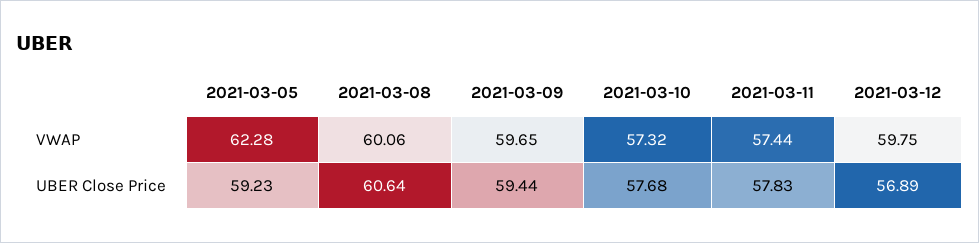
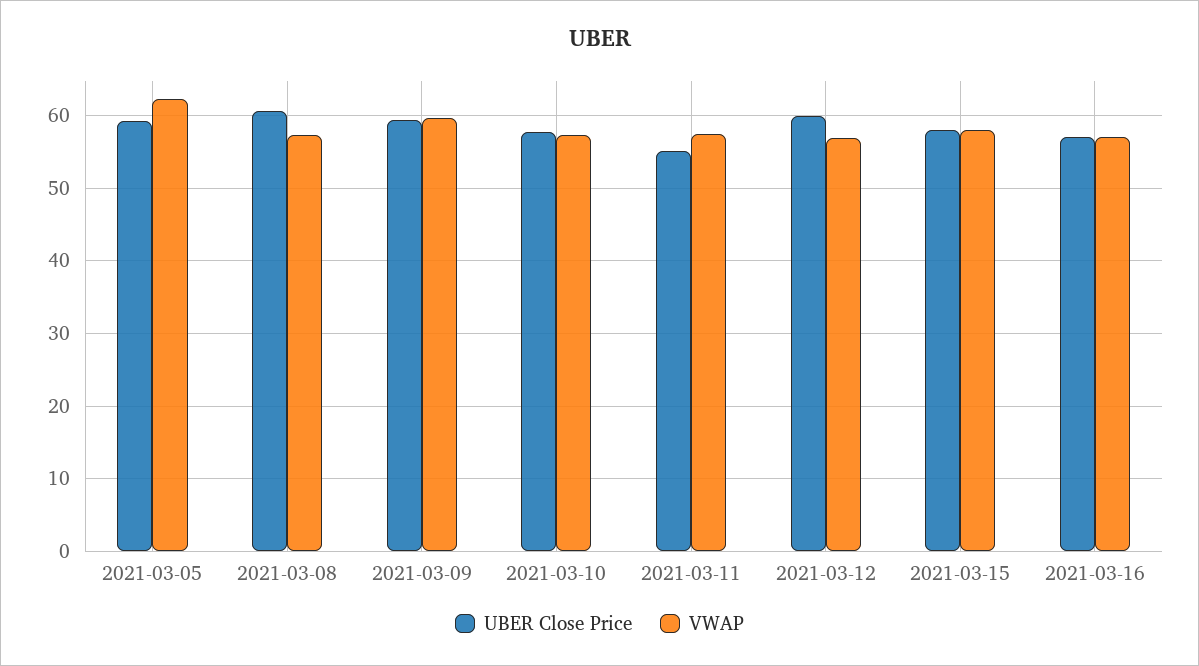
VWAP, 2021-03-08: 60.06 -> 57
VWAP, 2021-03-12: 59.75 -> 57
UBER Close Price, 2021-03-11: 57.83 -> 55
UBER Close Price, 2021-03-12: 56.89 -> 60
UBER Close Price, 2021-03-15: none -> 58
VWAP, 2021-03-15: none -> 58
UBER Close Price, 2021-03-16: none -> 57
VWAP, 2021-03-16: none -> 57

